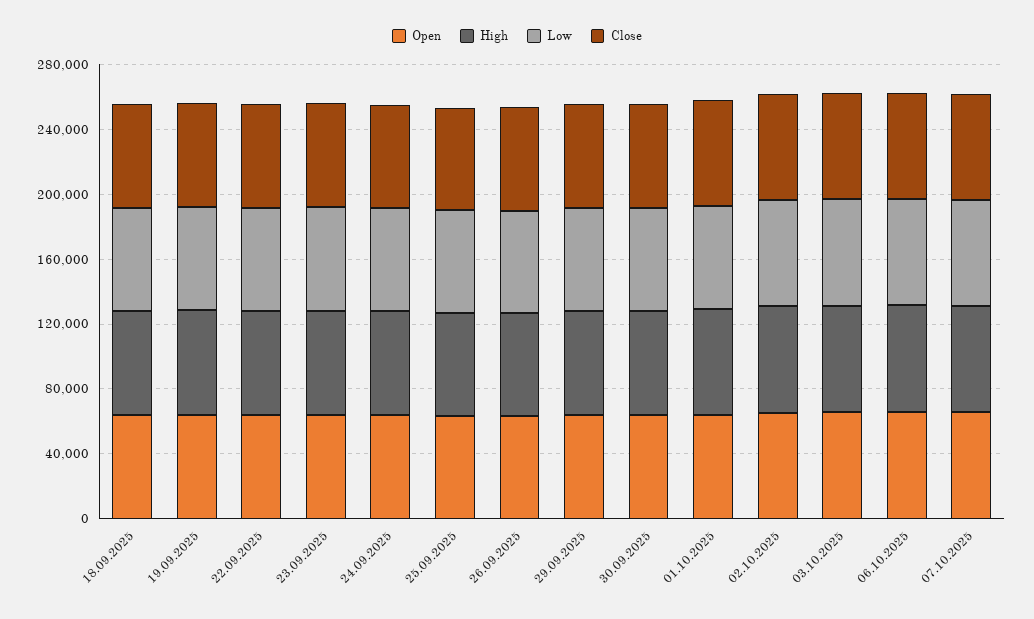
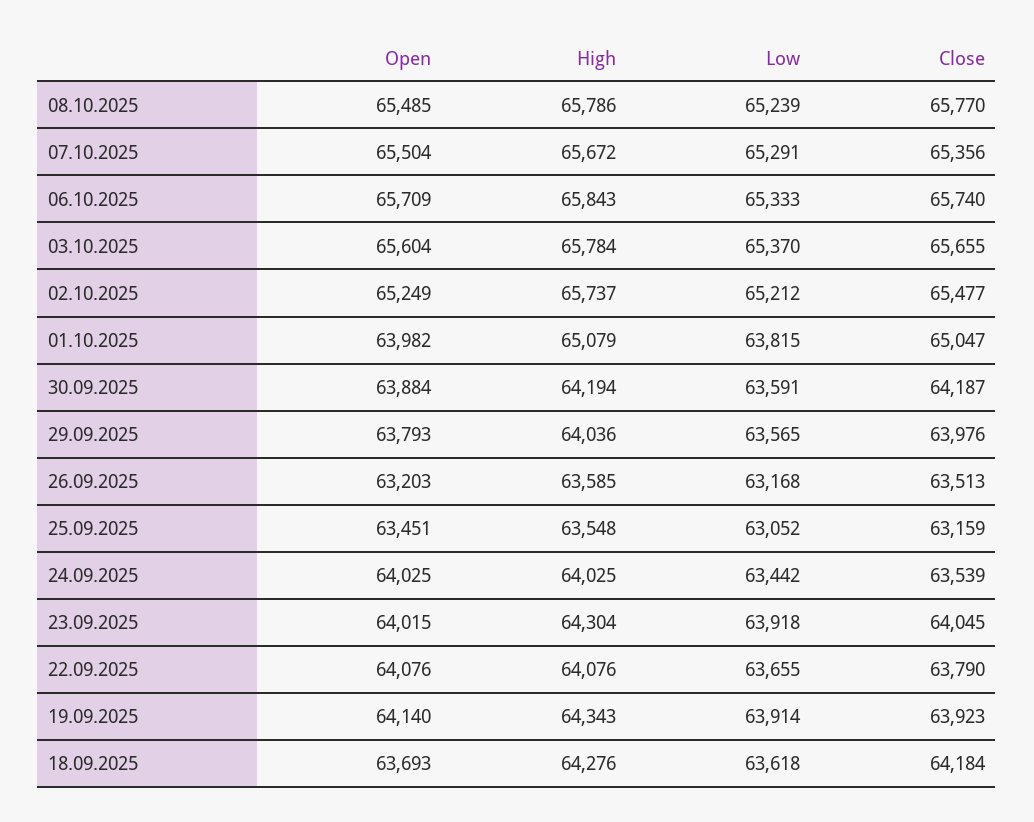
Open, 08.10.2025: none -> 65485
High, 08.10.2025: none -> 65786
Low, 08.10.2025: none -> 65239
Close, 08.10.2025: none -> 65770

